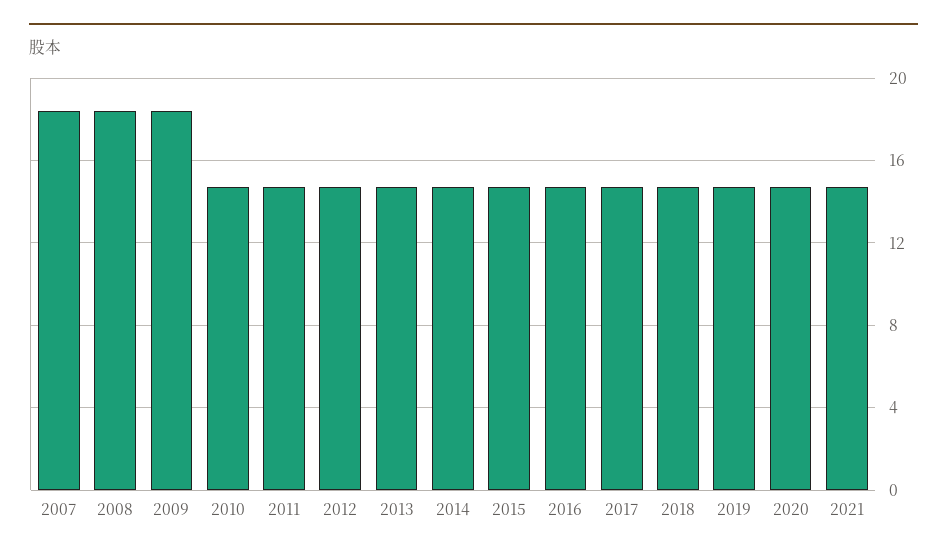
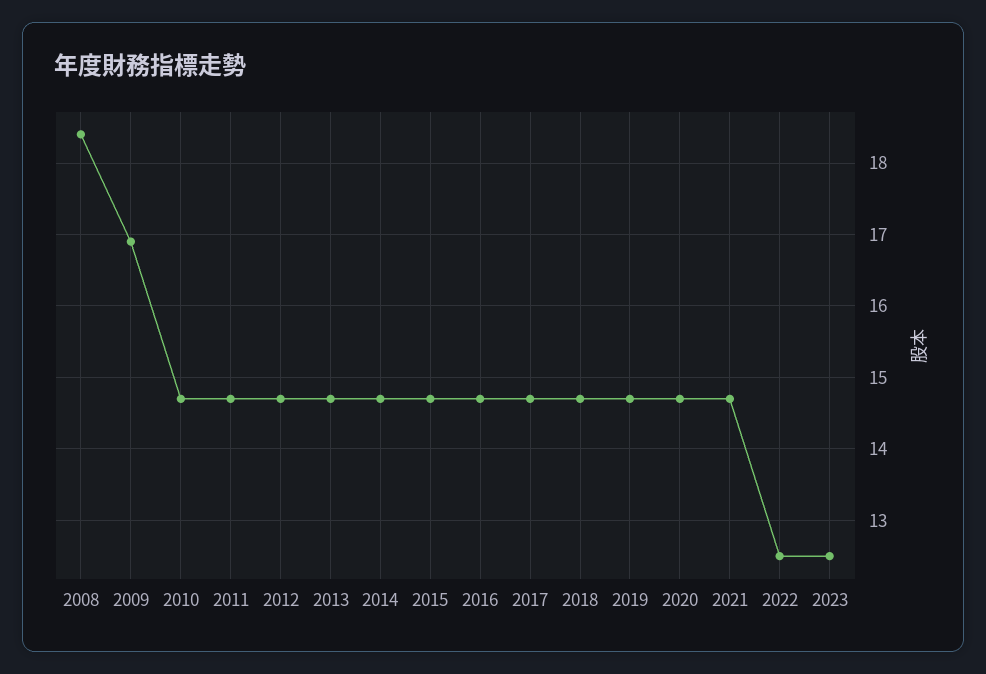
2007: 18.5 -> none
2009: 18.5 -> 16.9
2022: none -> 12.5
2023: none -> 12.5

